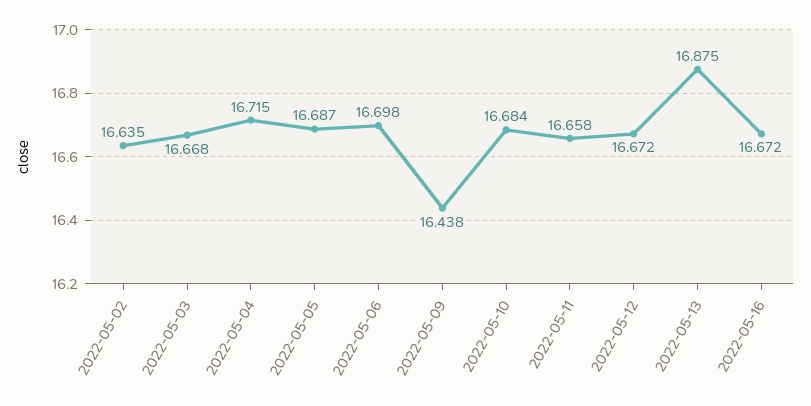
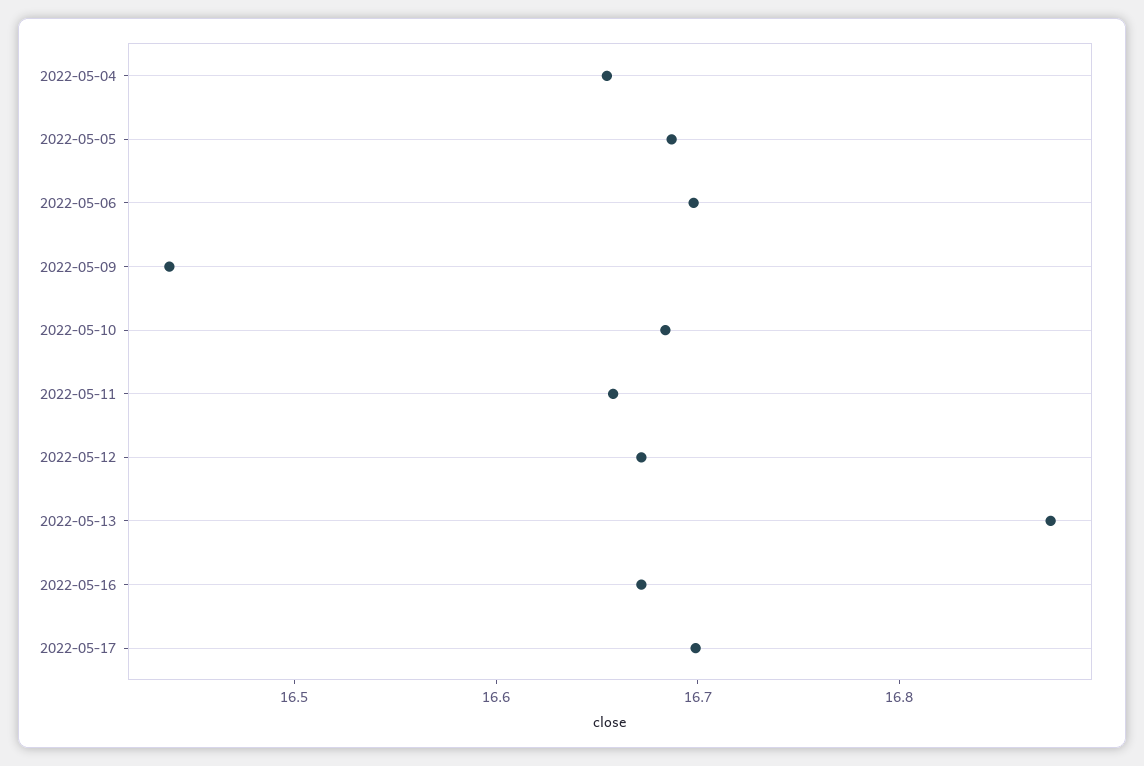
2022-05-02: 16.635 -> none
2022-05-03: 16.668 -> none
2022-05-04: 16.715 -> 16.66
2022-05-17: none -> 16.7

